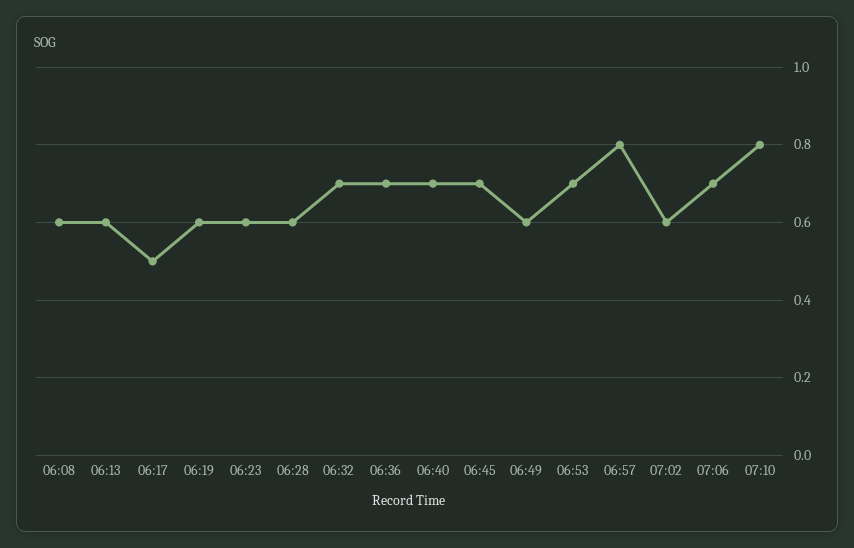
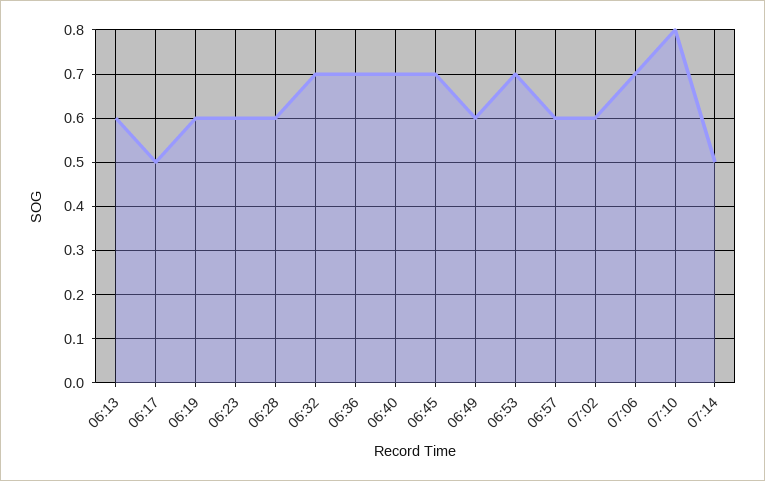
06:08: 0.6 -> none
06:57: 0.8 -> 0.6
07:14: none -> 0.5

